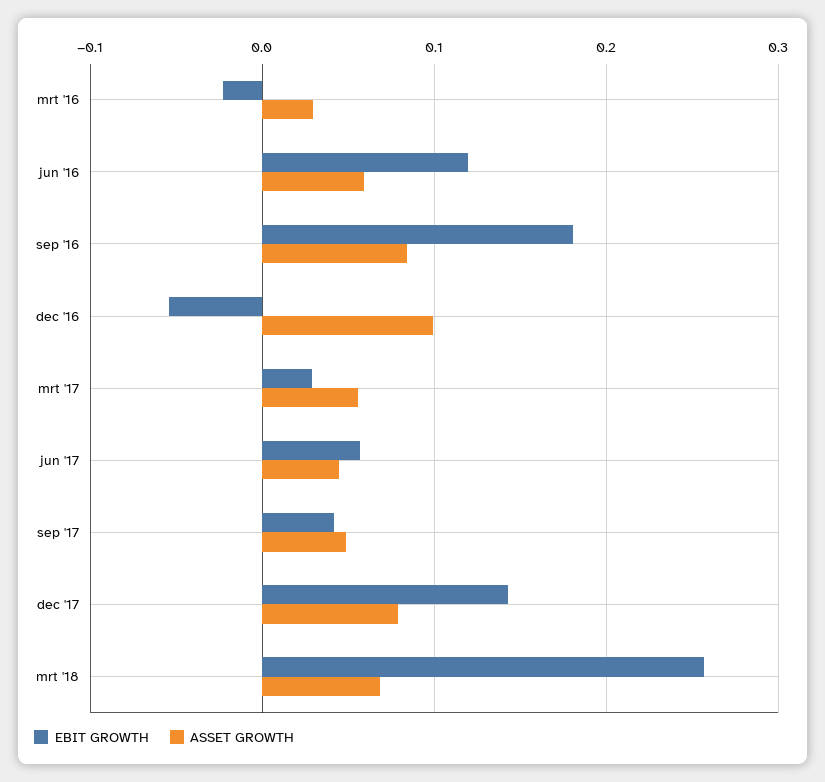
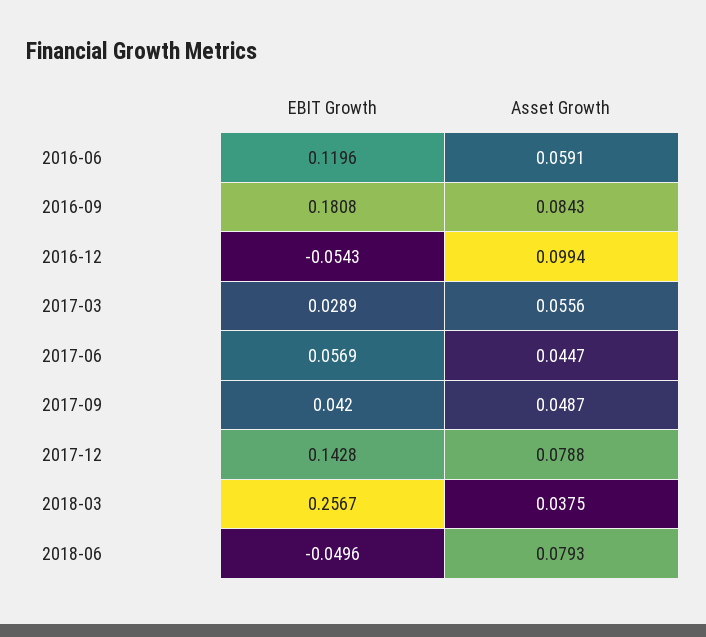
EBIT GROWTH, mrt '16: -0.02 -> none
ASSET GROWTH, mrt '16: 0.03 -> none
ASSET GROWTH, mrt '18: 0.07 -> 0.0375
EBIT GROWTH, 2018-06: none -> -0.0496
ASSET GROWTH, 2018-06: none -> 0.0793

